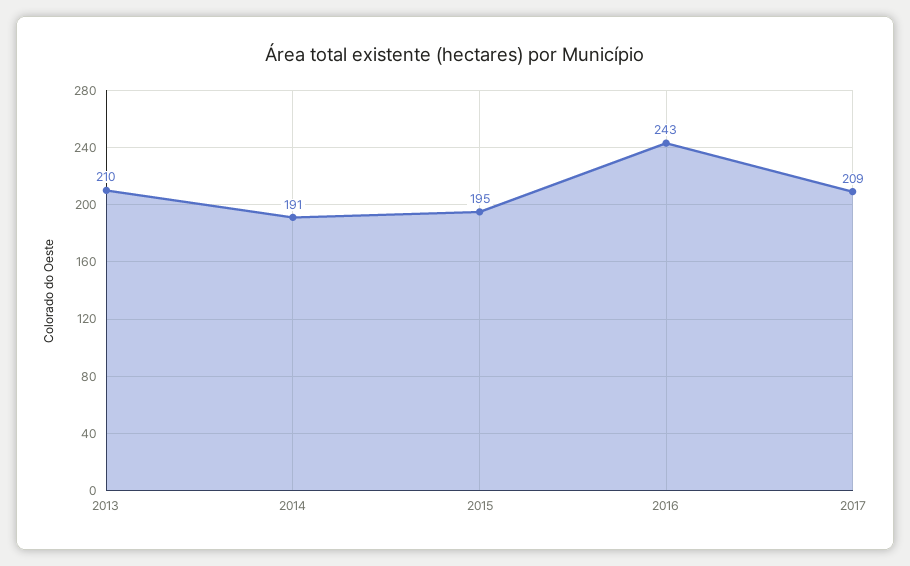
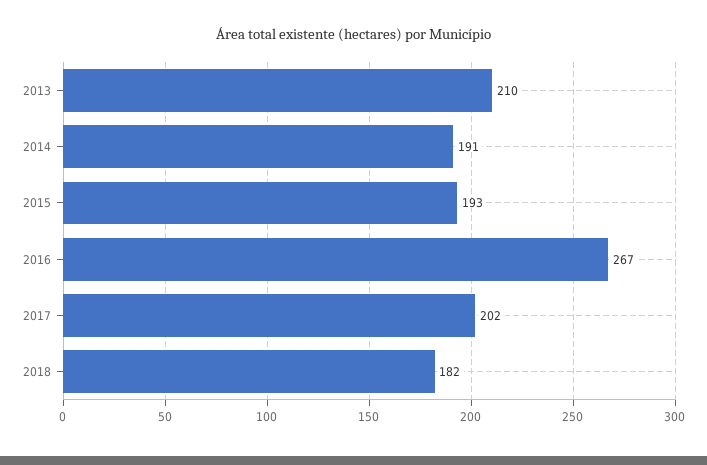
2015: 195 -> 193
2016: 243 -> 267
2017: 209 -> 202
2018: none -> 182

